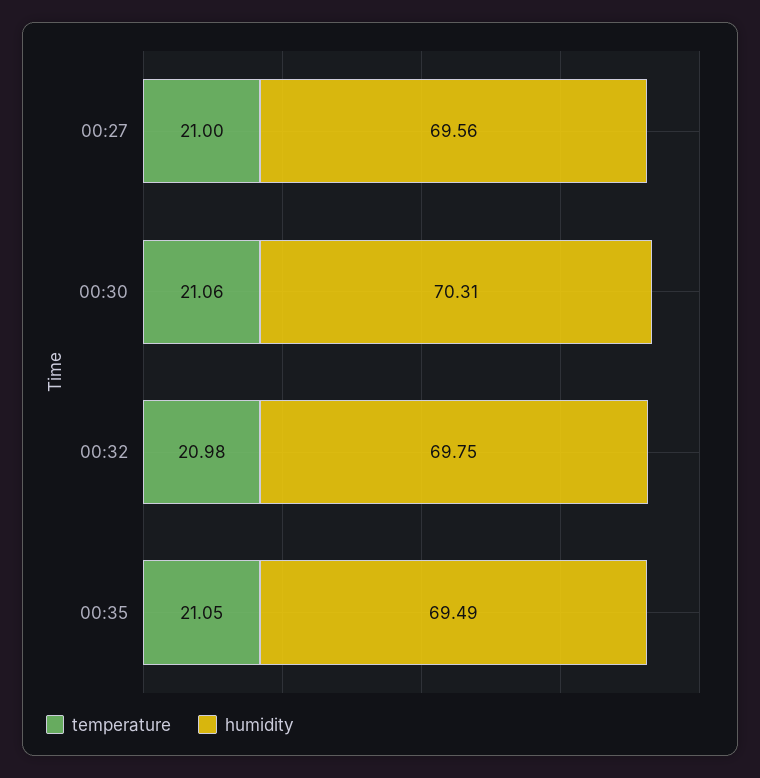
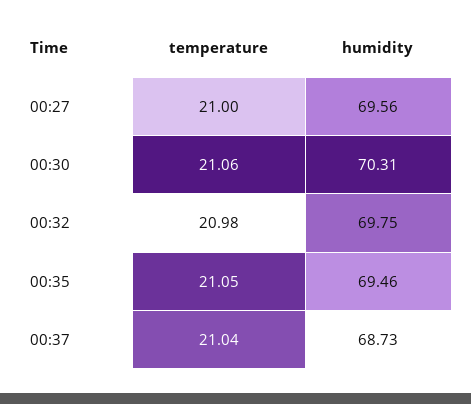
humidity, 00:35: 69.49 -> 69.46
temperature, 00:37: none -> 21.04
humidity, 00:37: none -> 68.73

